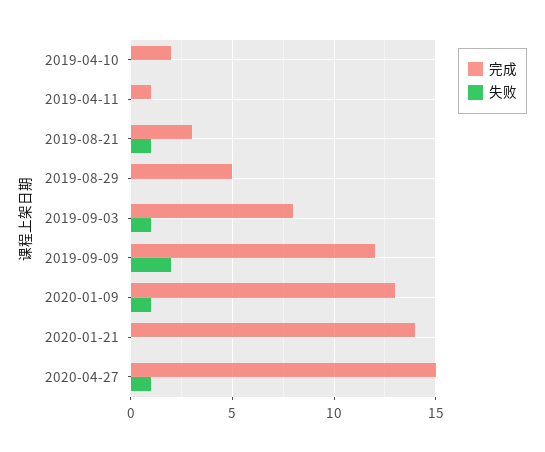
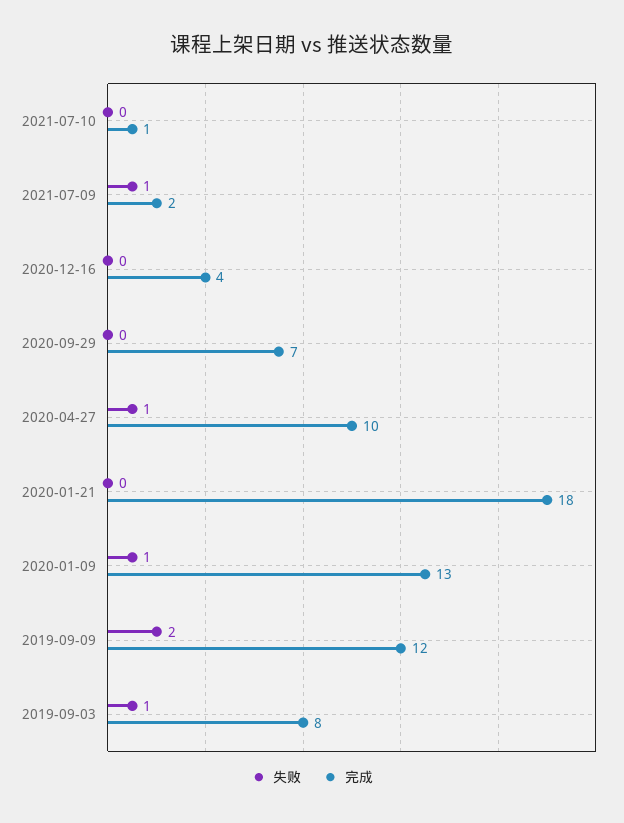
完成, 2019-04-10: 2 -> none
失败, 2019-04-10: 0 -> none
完成, 2019-04-11: 1 -> none
失败, 2019-04-11: 0 -> none
完成, 2019-08-21: 3 -> none
失败, 2019-08-21: 1 -> none
完成, 2019-08-29: 5 -> none
失败, 2019-08-29: 0 -> none
完成, 2020-01-21: 14 -> 18
完成, 2020-04-27: 15 -> 10
失败, 2021-07-10: none -> 0
完成, 2021-07-10: none -> 1
失败, 2021-07-09: none -> 1
完成, 2021-07-09: none -> 2
失败, 2020-12-16: none -> 0
完成, 2020-12-16: none -> 4
失败, 2020-09-29: none -> 0
完成, 2020-09-29: none -> 7

